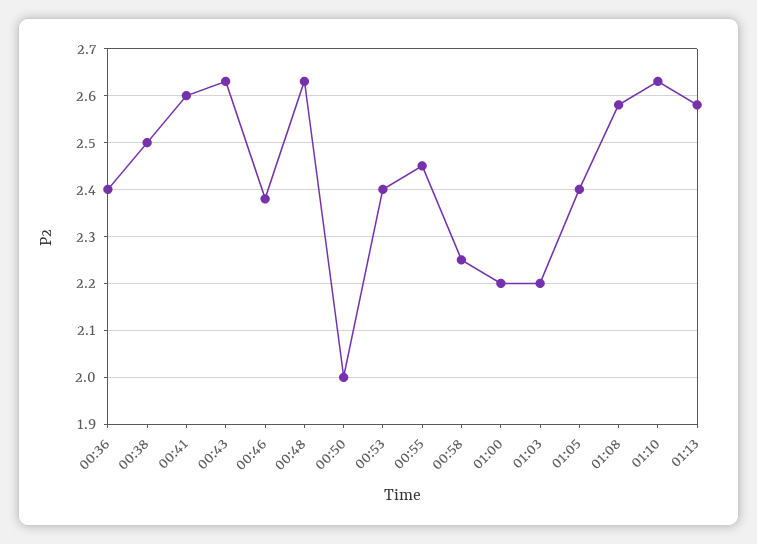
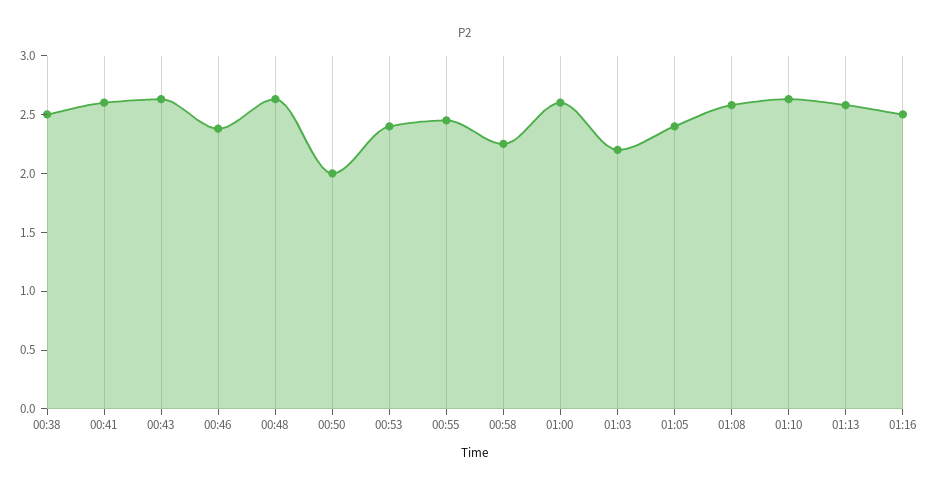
00:36: 2.4 -> none
01:00: 2.2 -> 2.6
01:16: none -> 2.5

